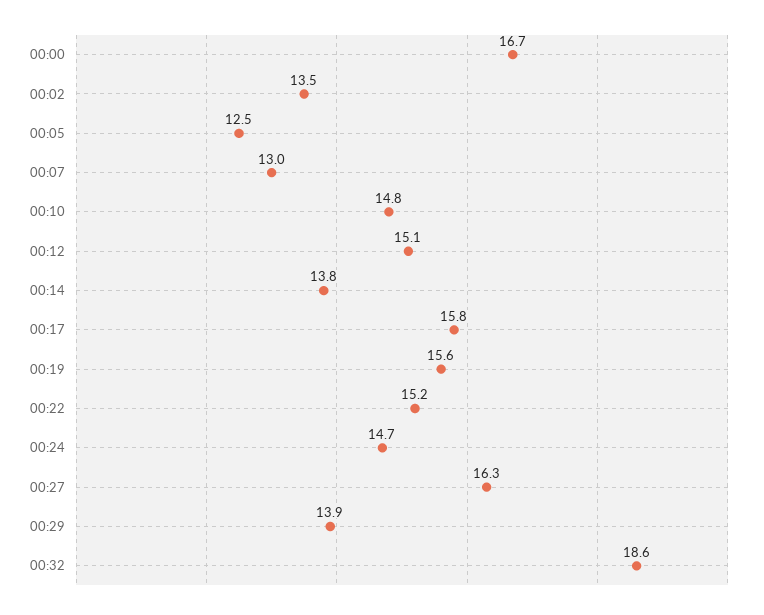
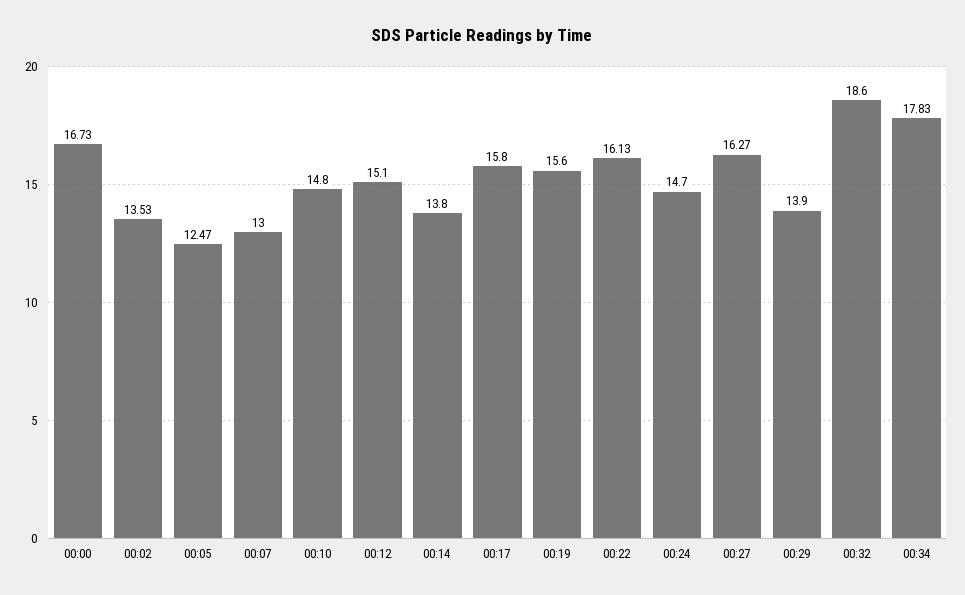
00:22: 15.2 -> 16.13
00:34: none -> 17.83

